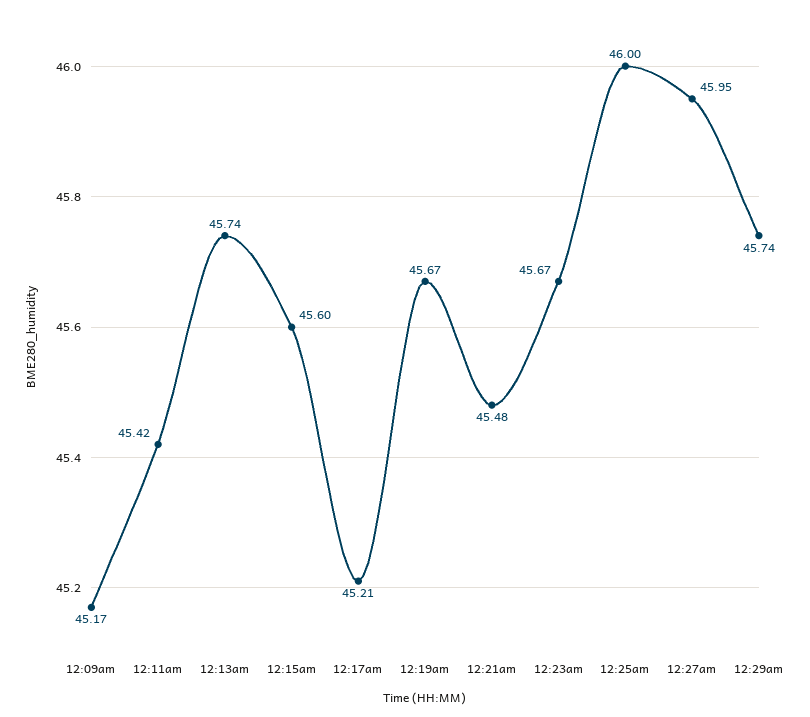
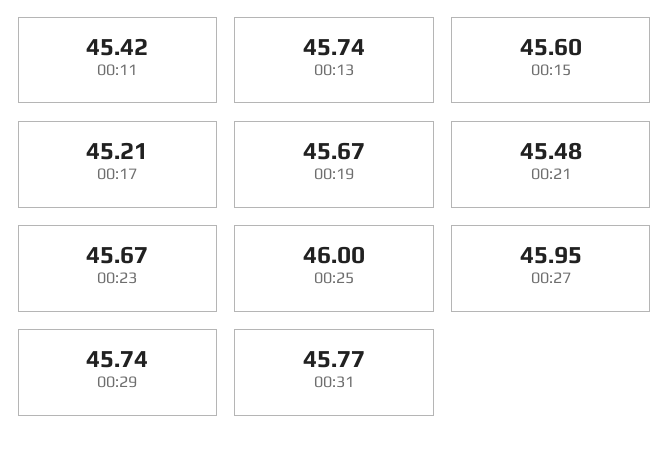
12:09am: 45.17 -> none
00:31: none -> 45.77

